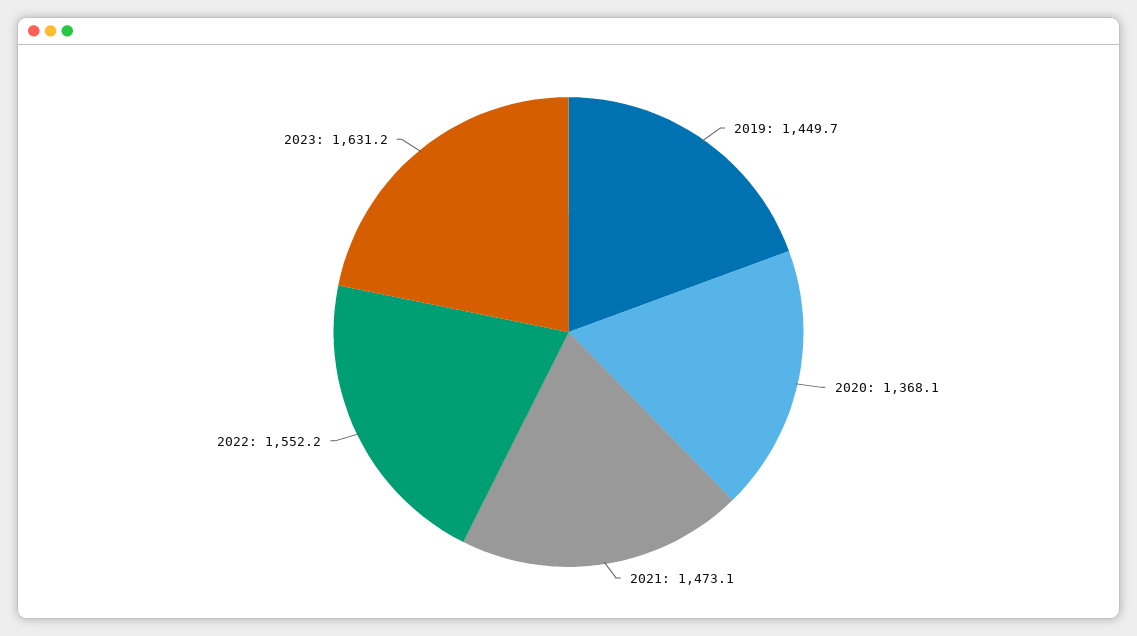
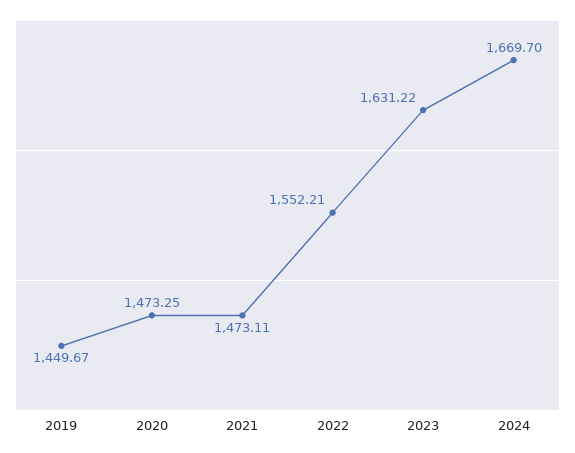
2020: 1368.1 -> 1473.25
2024: none -> 1669.7

